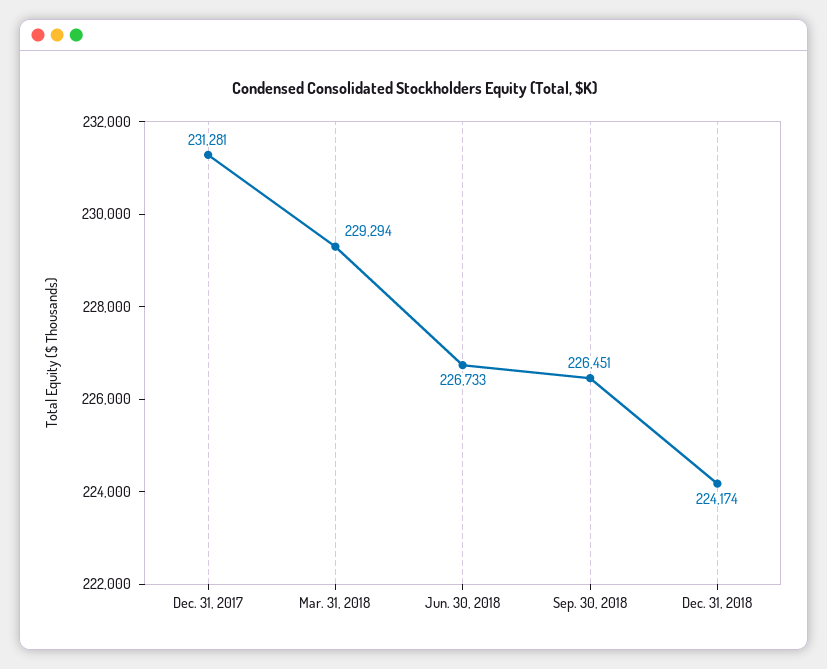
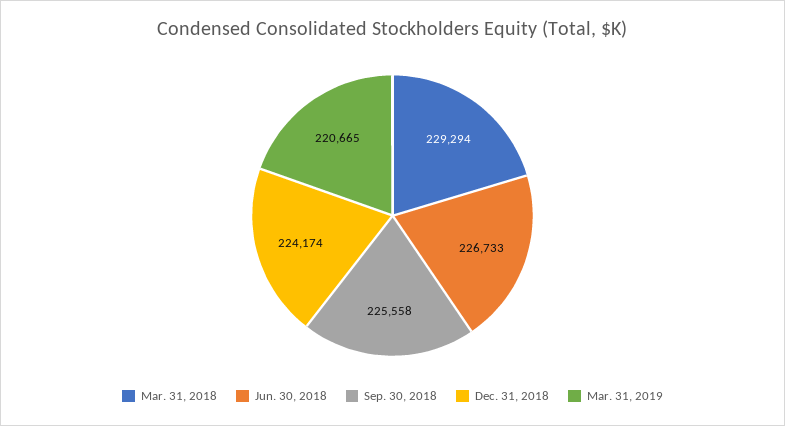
Dec. 31, 2017: 231281 -> none
Sep. 30, 2018: 226451 -> 225558
Mar. 31, 2019: none -> 220665

